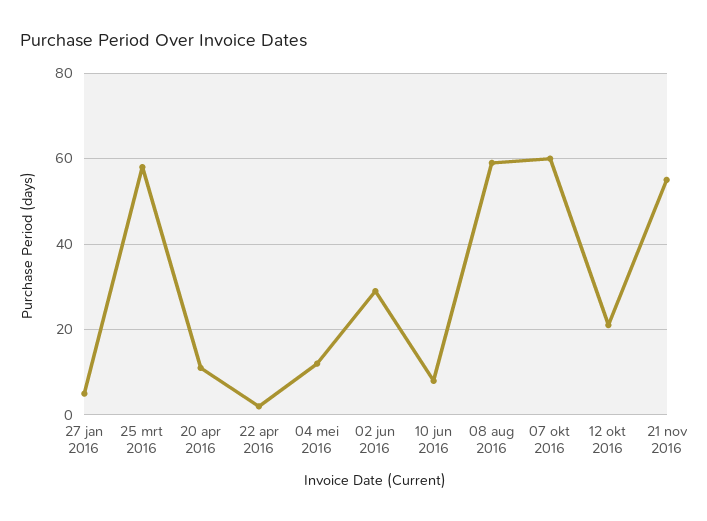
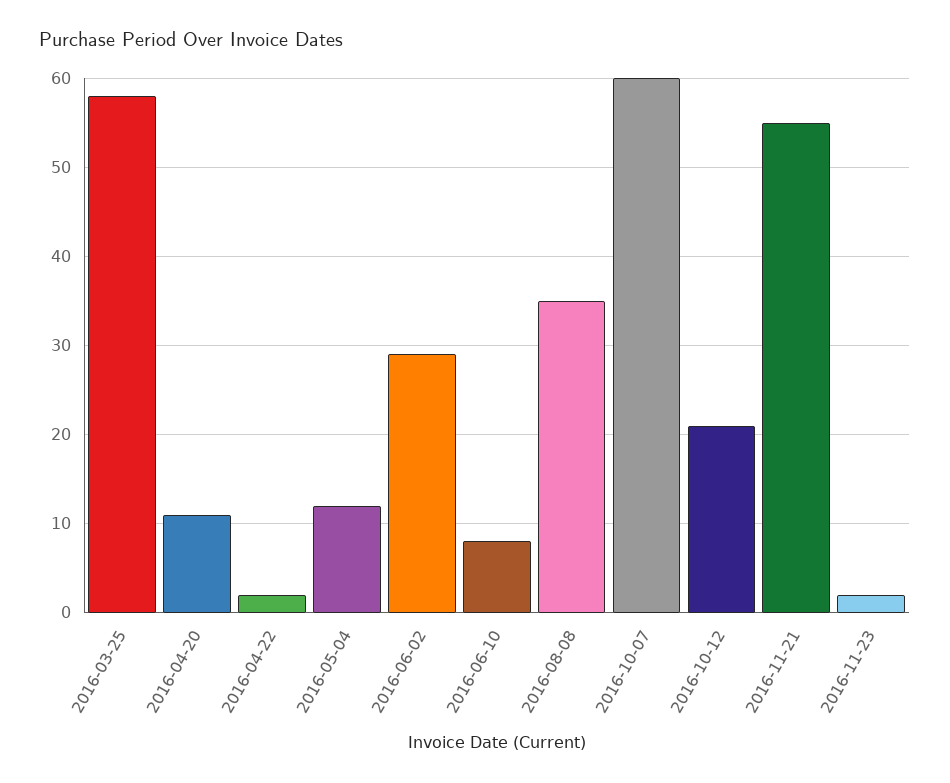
27 jan 2016: 5 -> none
08 aug 2016: 60 -> 35
2016-11-23: none -> 2

